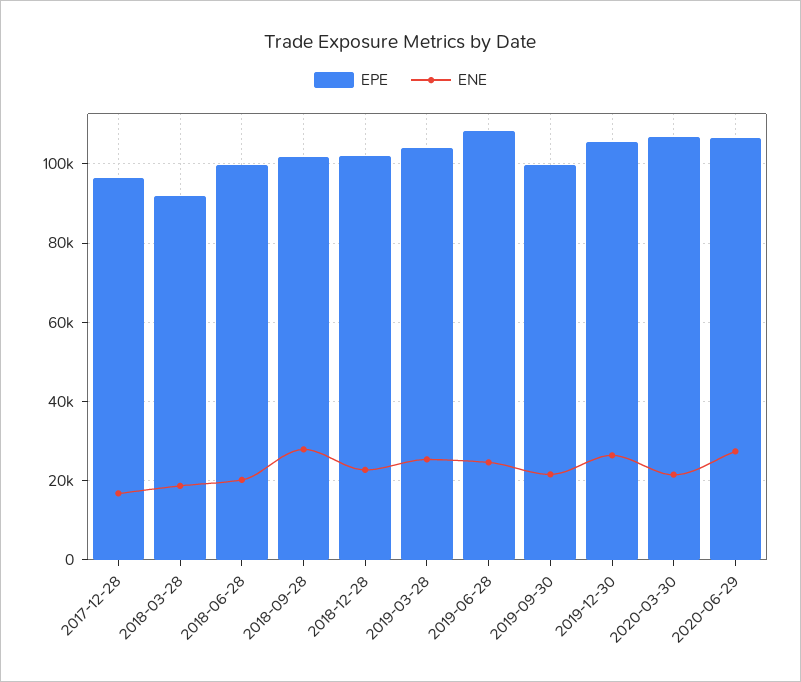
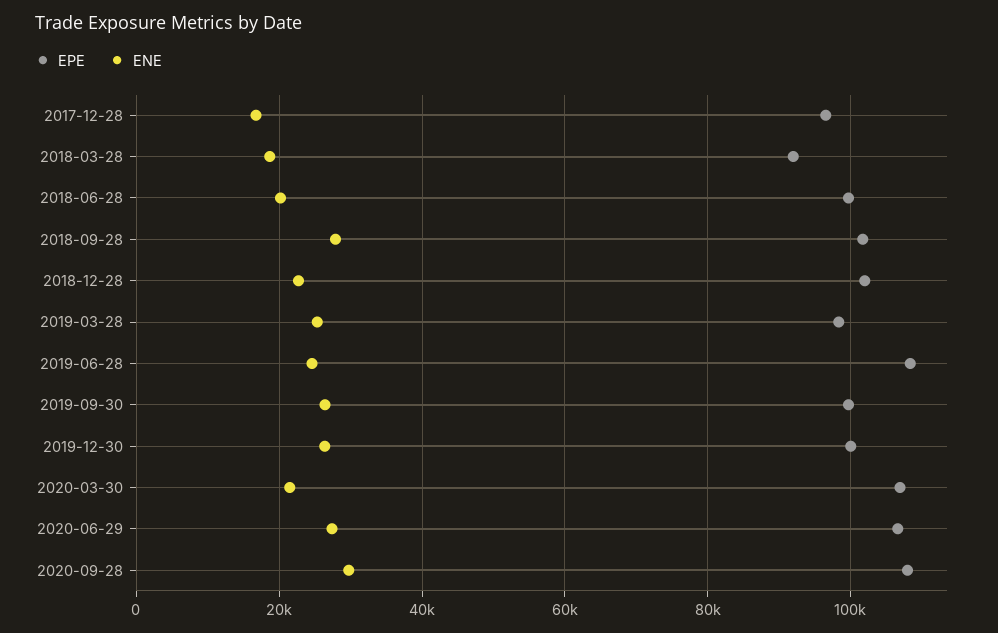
EPE, 2019-03-28: 104000 -> 98000
ENE, 2019-09-30: 22000 -> 26000
EPE, 2019-12-30: 106000 -> 100000
EPE, 2020-09-28: none -> 108000
ENE, 2020-09-28: none -> 30000

